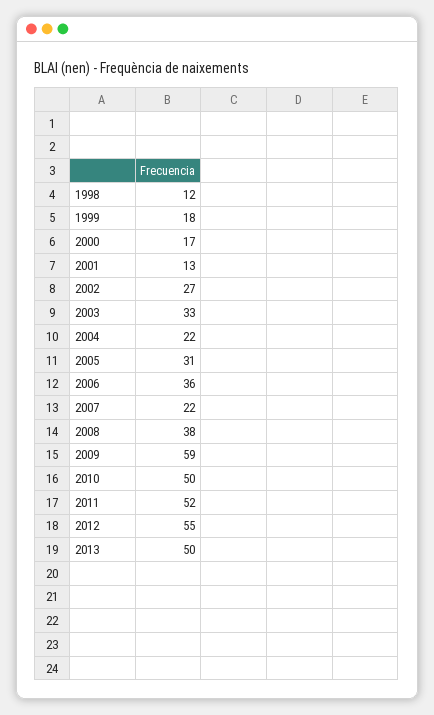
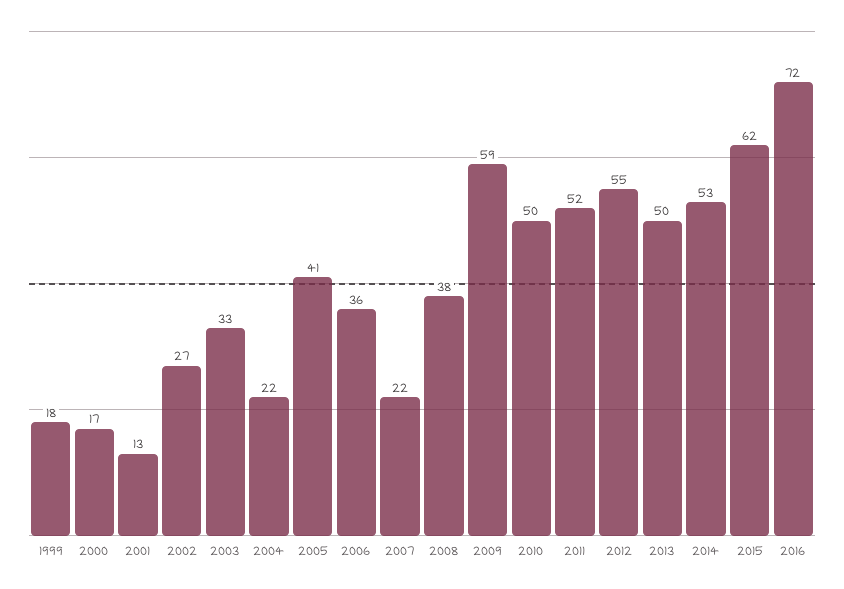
1998: 12 -> none
2005: 31 -> 41
2014: none -> 53
2015: none -> 62
2016: none -> 72

